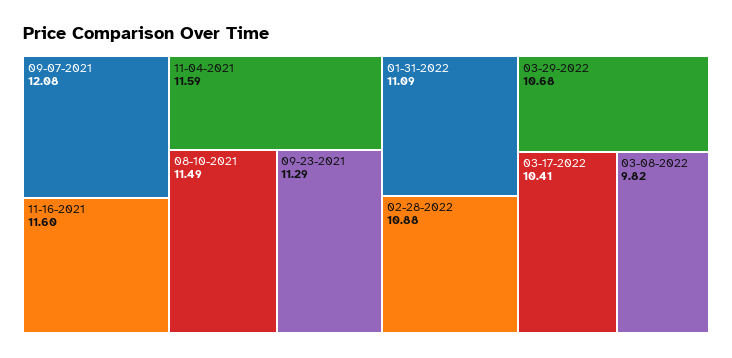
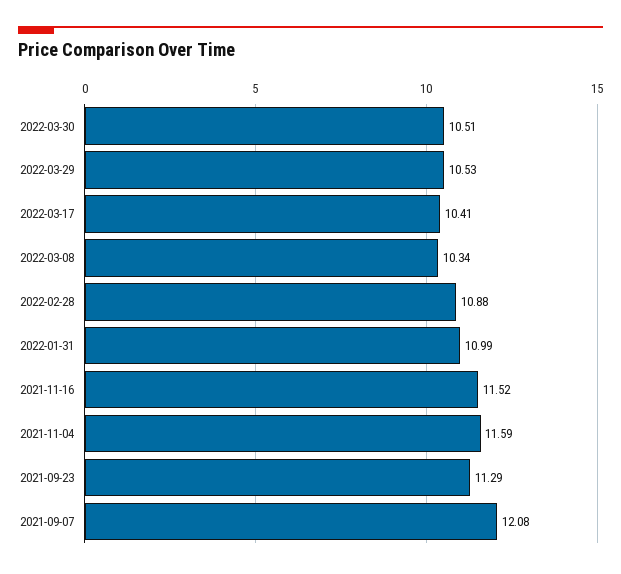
11-16-2021: 11.6 -> 11.52
08-10-2021: 11.49 -> none
01-31-2022: 11.09 -> 10.99
03-29-2022: 10.68 -> 10.53
03-08-2022: 9.82 -> 10.34
2022-03-30: none -> 10.51

